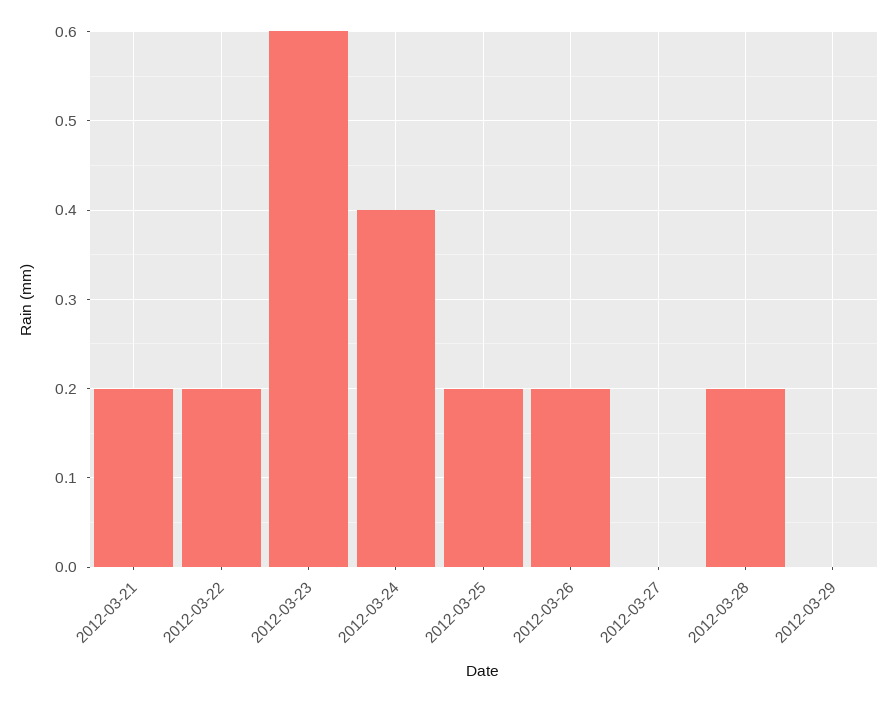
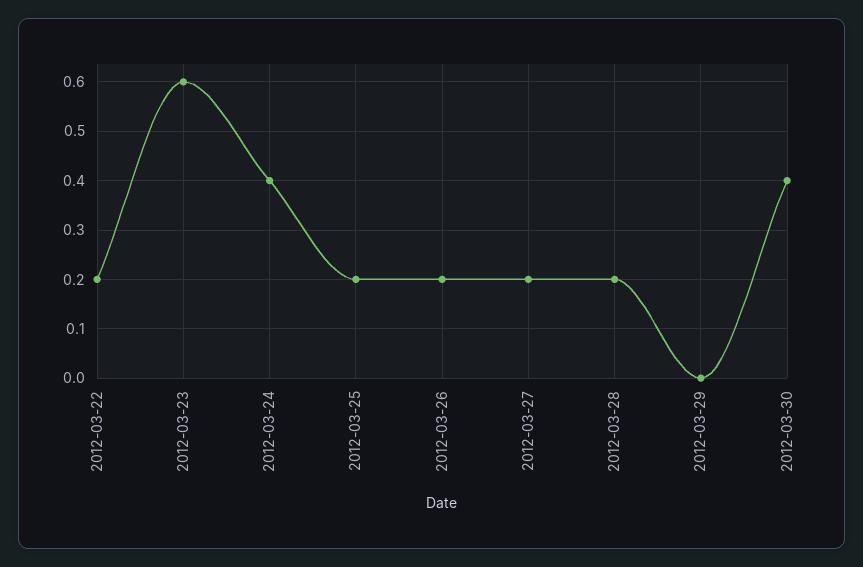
2012-03-21: 0.2 -> none
2012-03-27: 0 -> 0.2
2012-03-30: none -> 0.4

